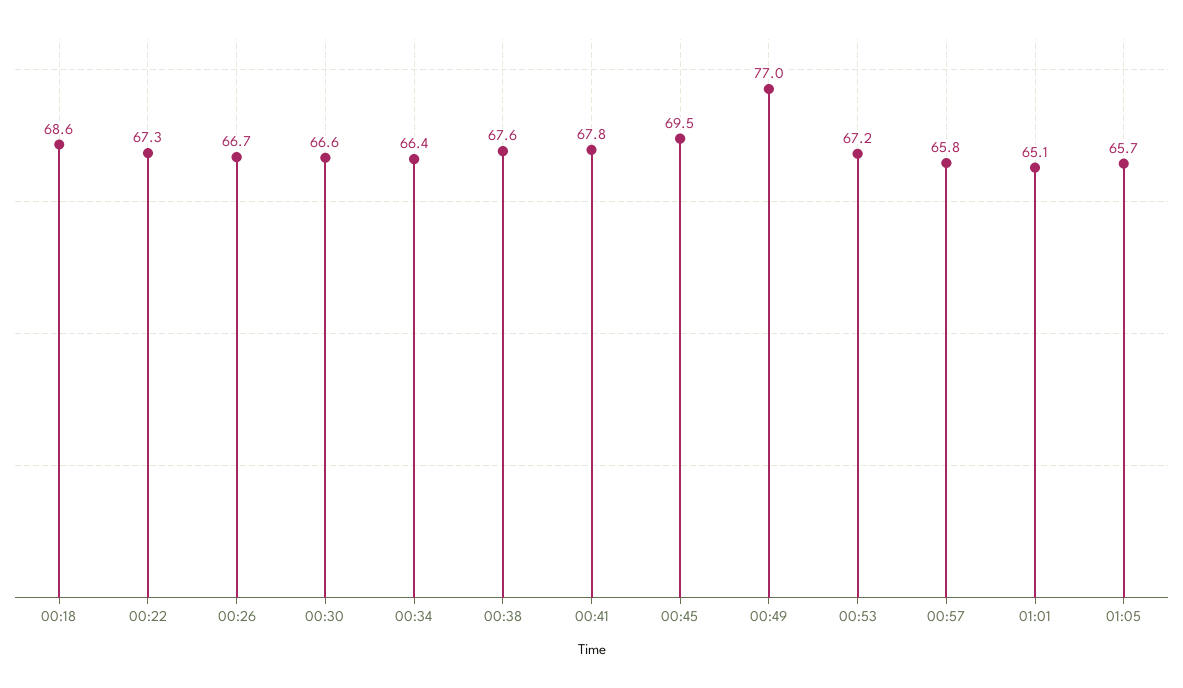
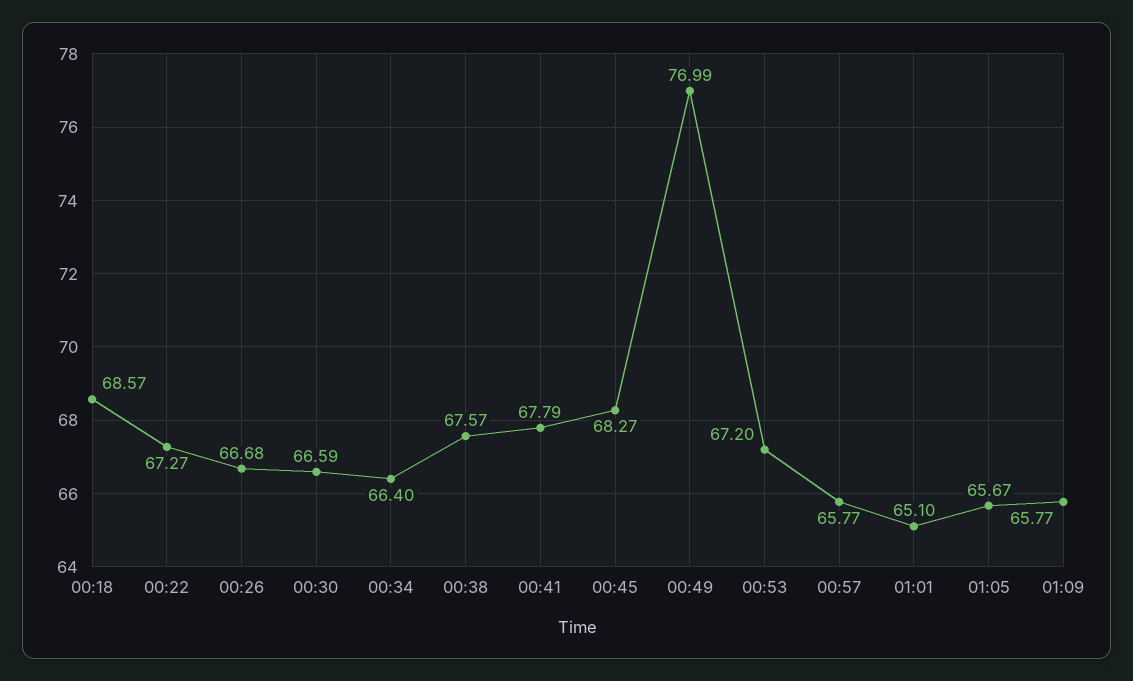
00:45: 69.5 -> 68.27
01:09: none -> 65.77

